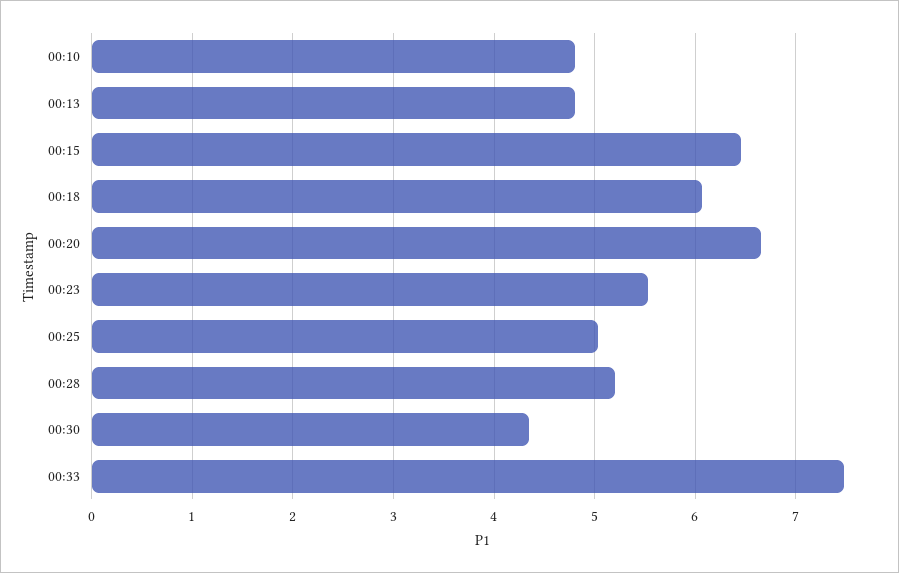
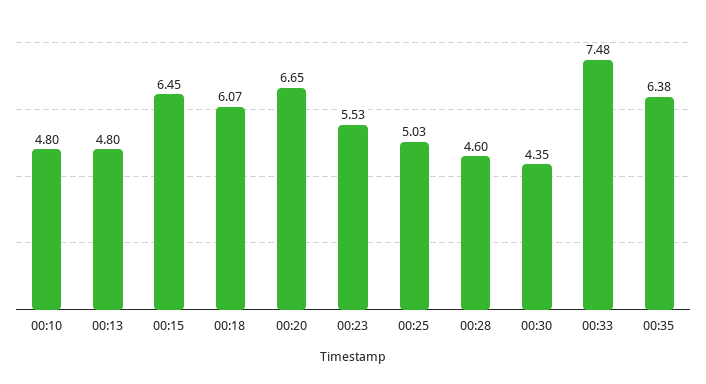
00:28: 5.2 -> 4.6
00:35: none -> 6.38

